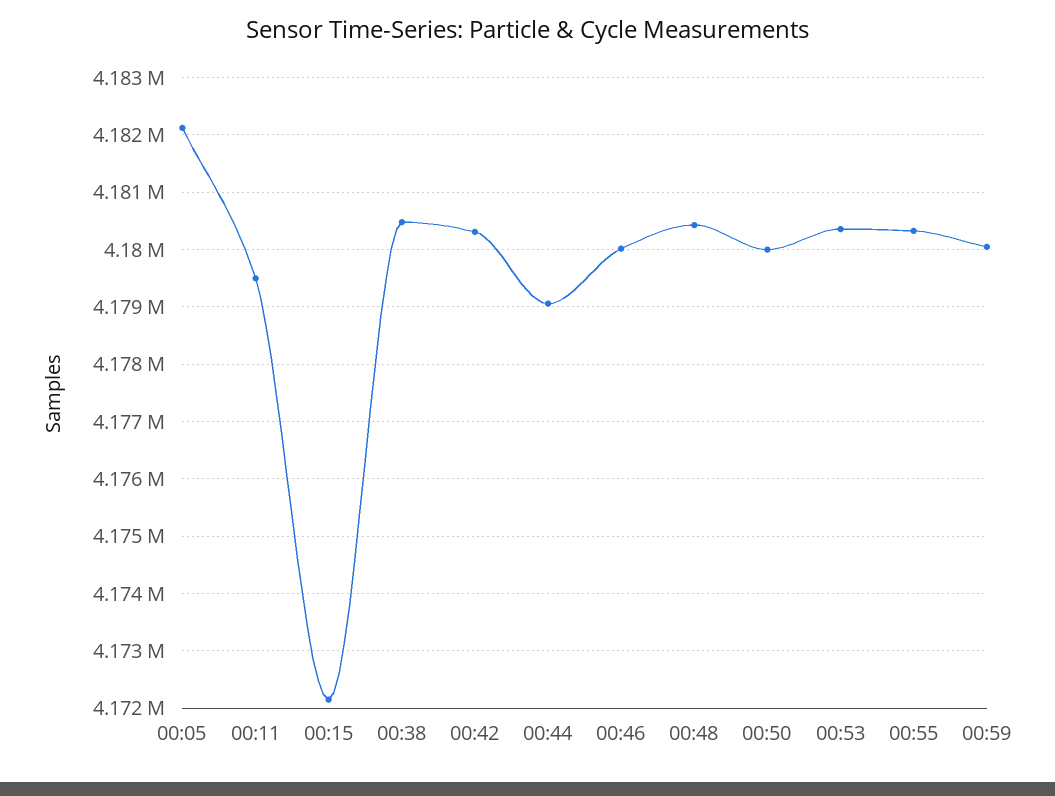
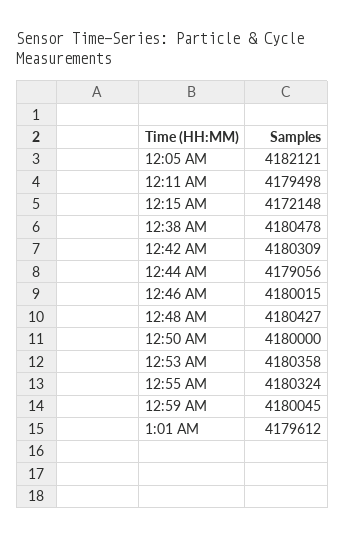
1:01 AM: none -> 4179612

